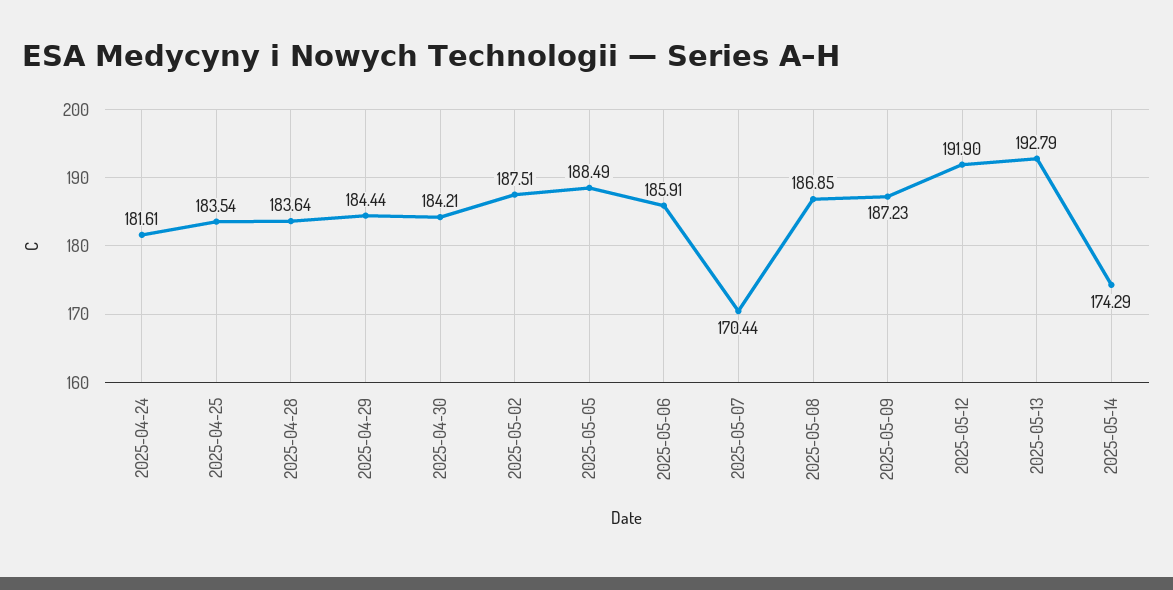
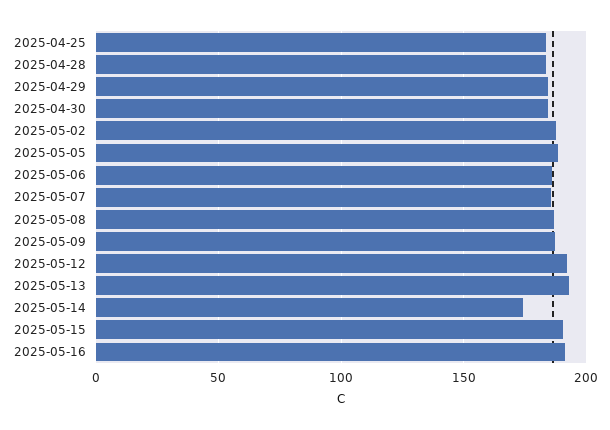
2025-04-24: 181.61 -> none
2025-05-07: 170.44 -> 185
2025-05-15: none -> 190
2025-05-16: none -> 190

